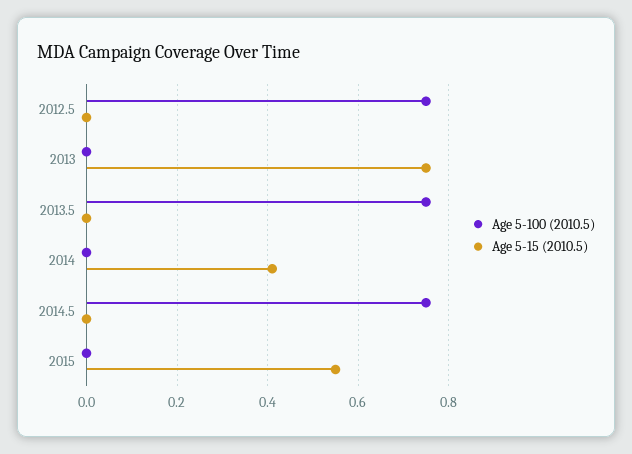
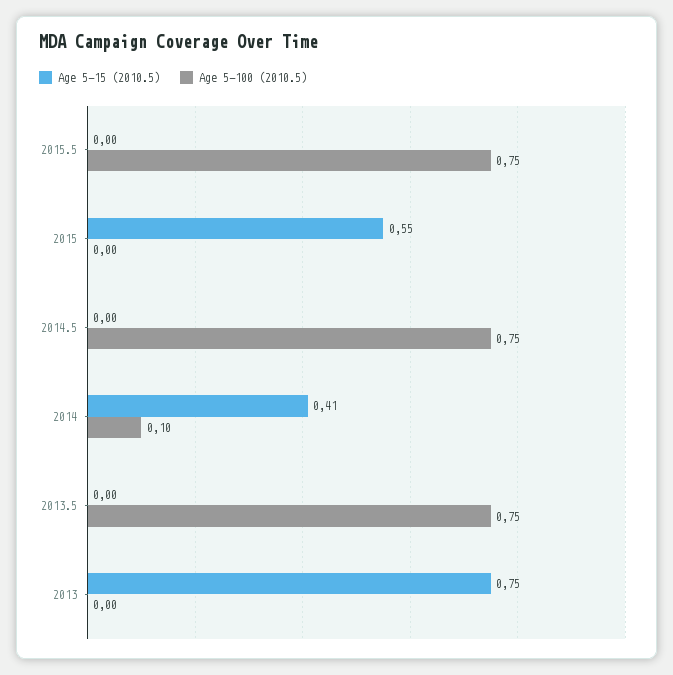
Age 5-100 (2010.5), 2012.5: 0.75 -> none
Age 5-15 (2010.5), 2012.5: 0 -> none
Age 5-100 (2010.5), 2014: 0 -> 0.1
Age 5-15 (2010.5), 2015.5: none -> 0
Age 5-100 (2010.5), 2015.5: none -> 0.75

